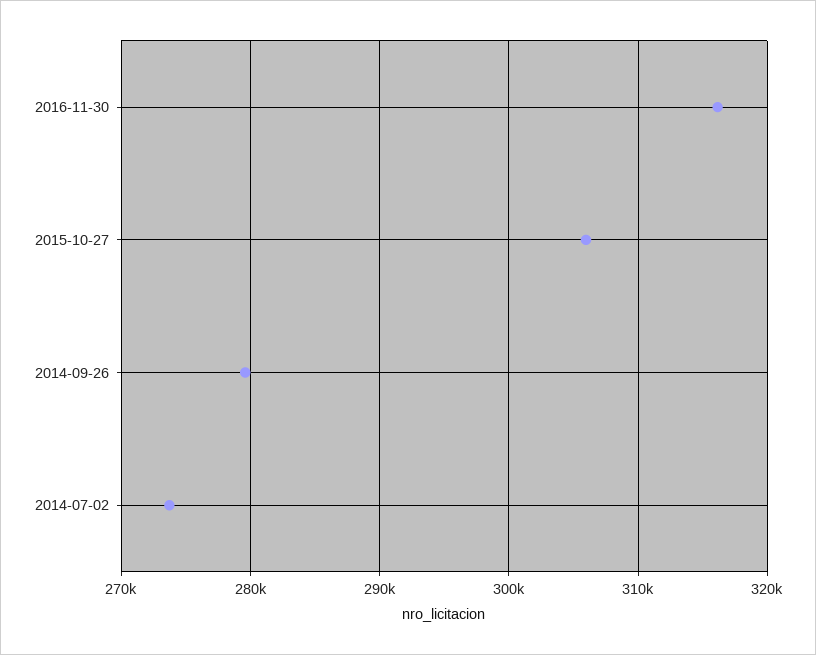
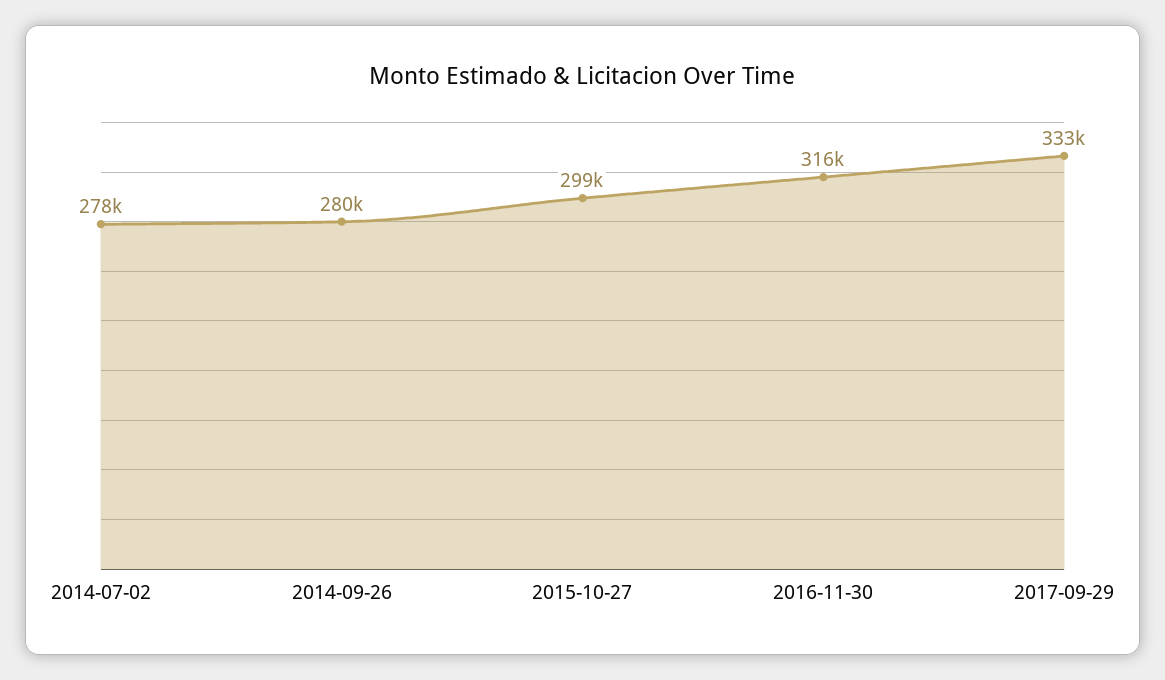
2015-10-27: 306000 -> 299000
2014-07-02: 274000 -> 278000
2017-09-29: none -> 333000

